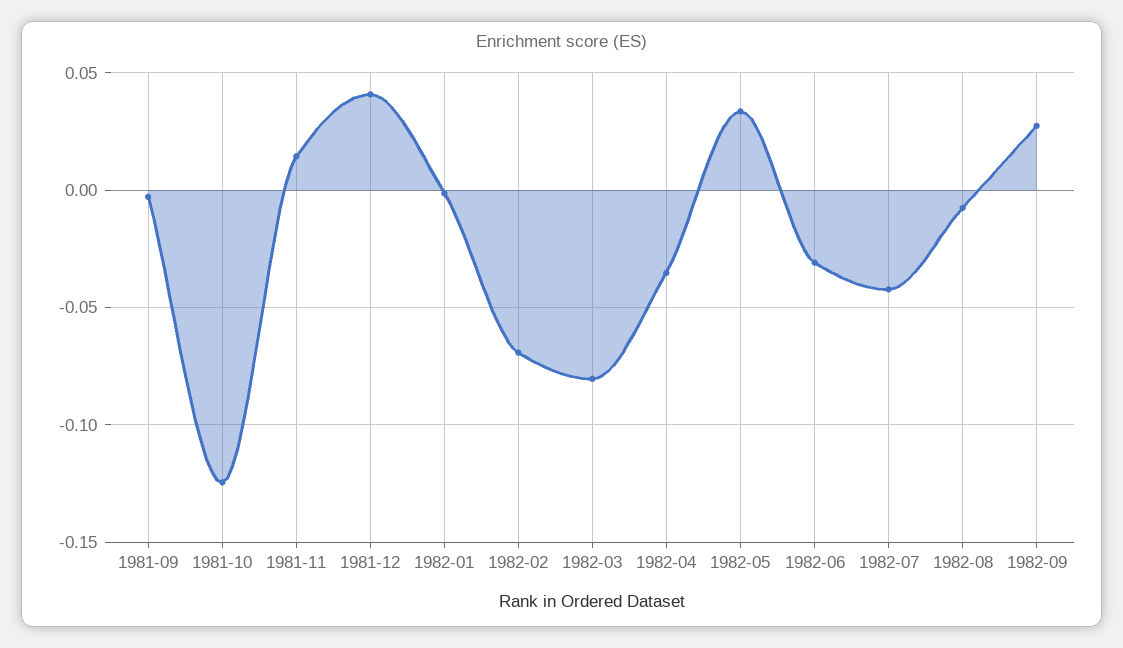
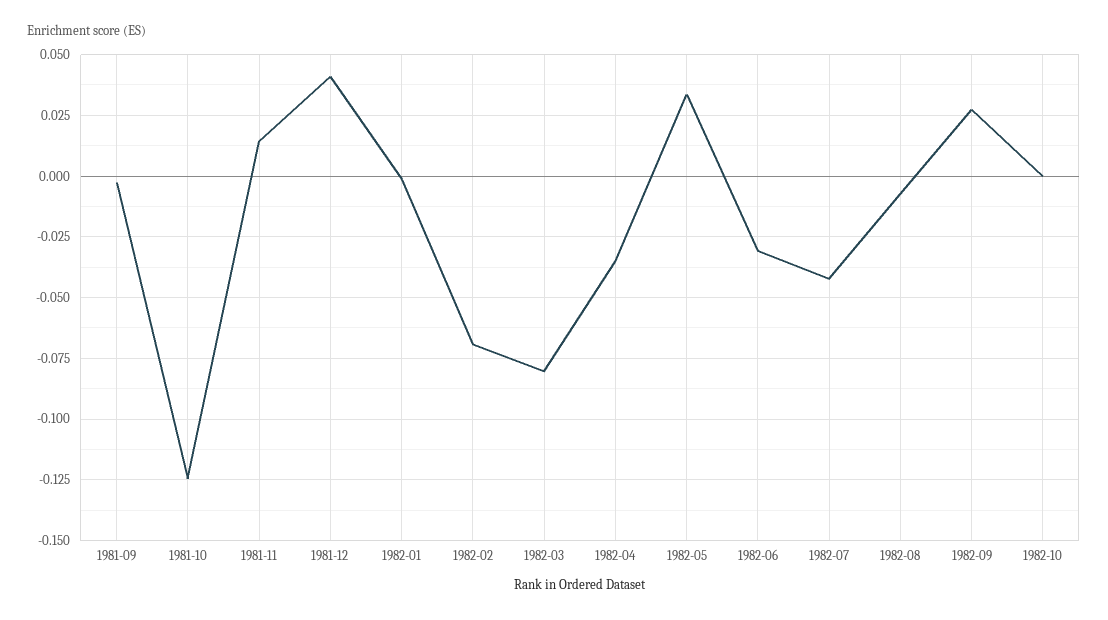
1982-10: none -> 0

